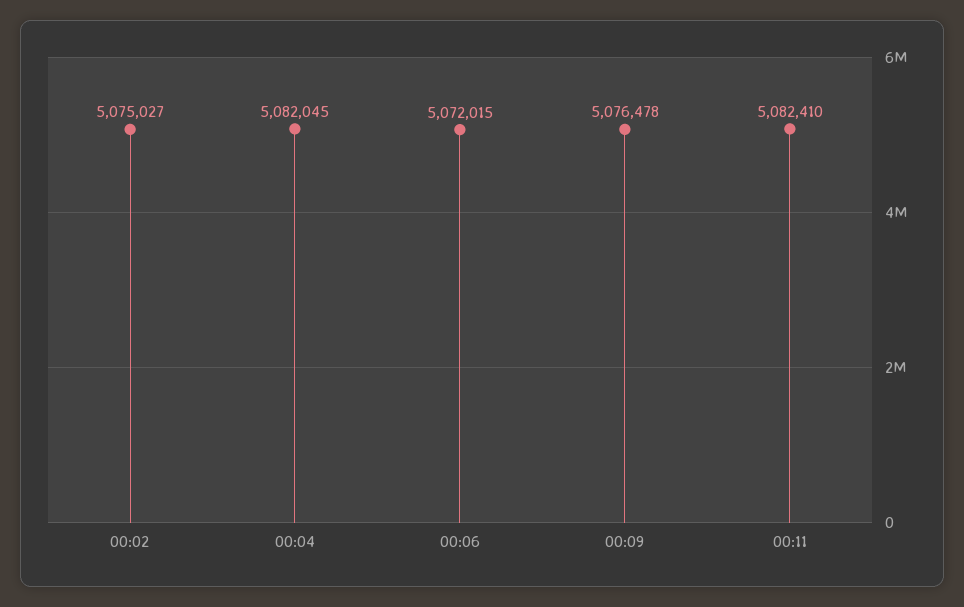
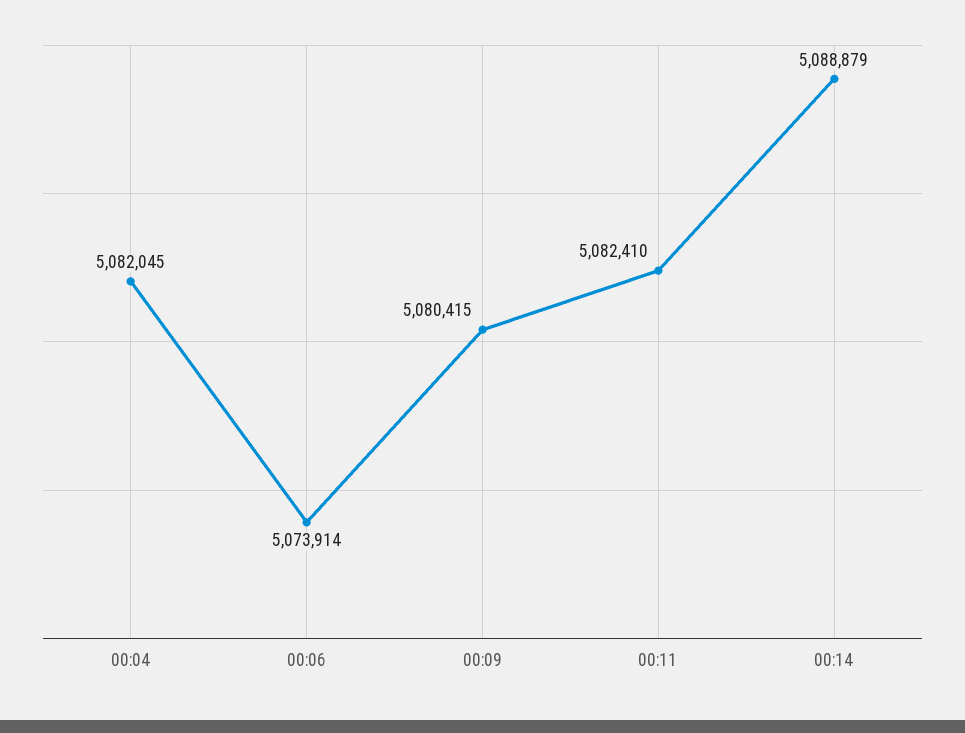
00:02: 5075027 -> none
00:06: 5072015 -> 5073914
00:09: 5076478 -> 5080415
00:14: none -> 5088879

